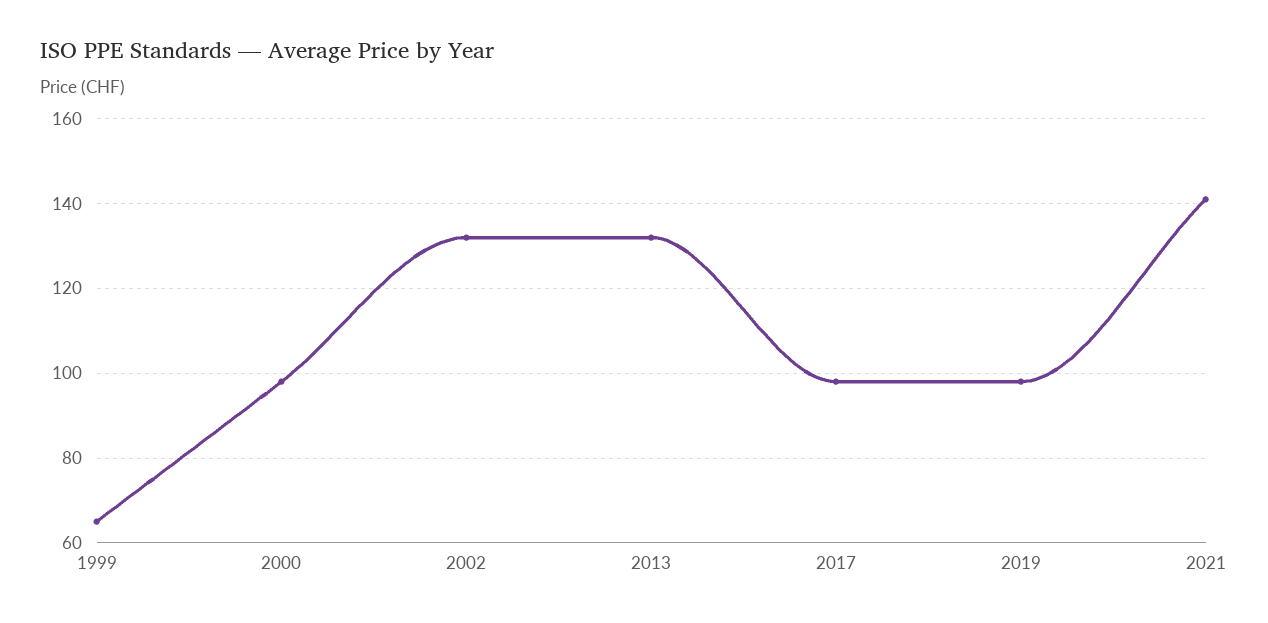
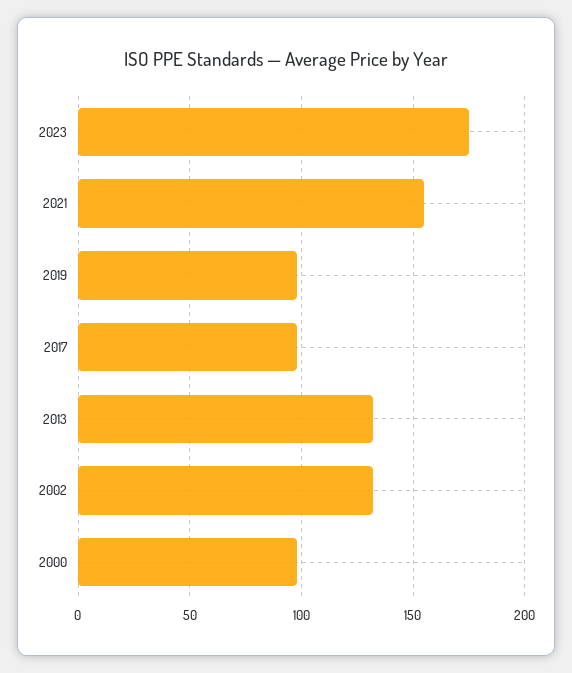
1999: 65 -> none
2021: 140 -> 155
2023: none -> 175

